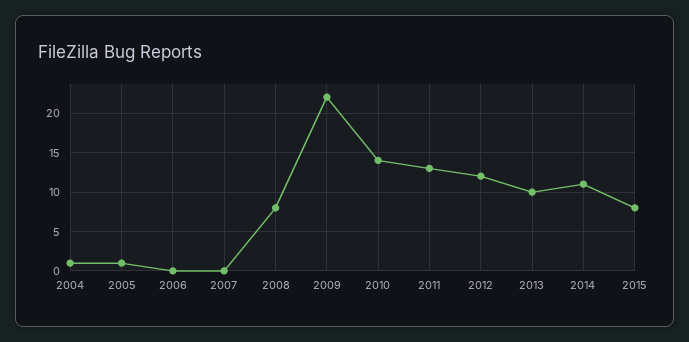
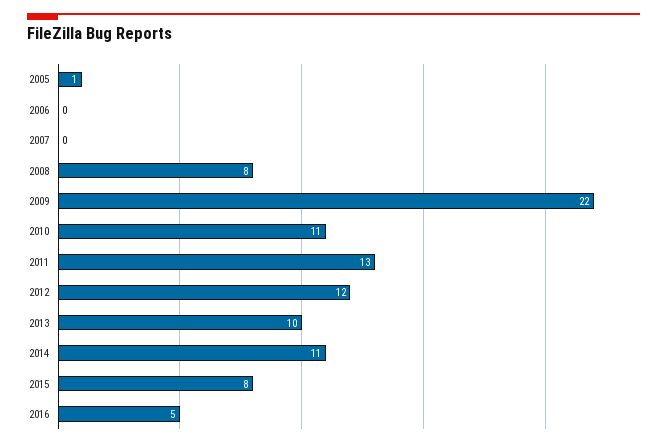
2004: 1 -> none
2010: 14 -> 11
2016: none -> 5

